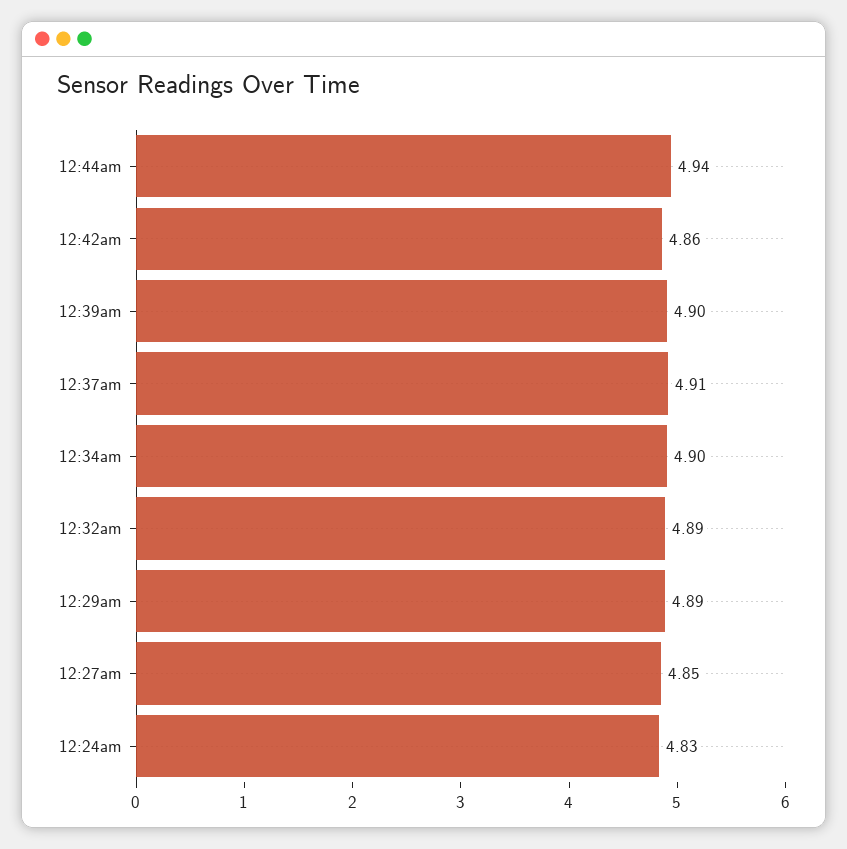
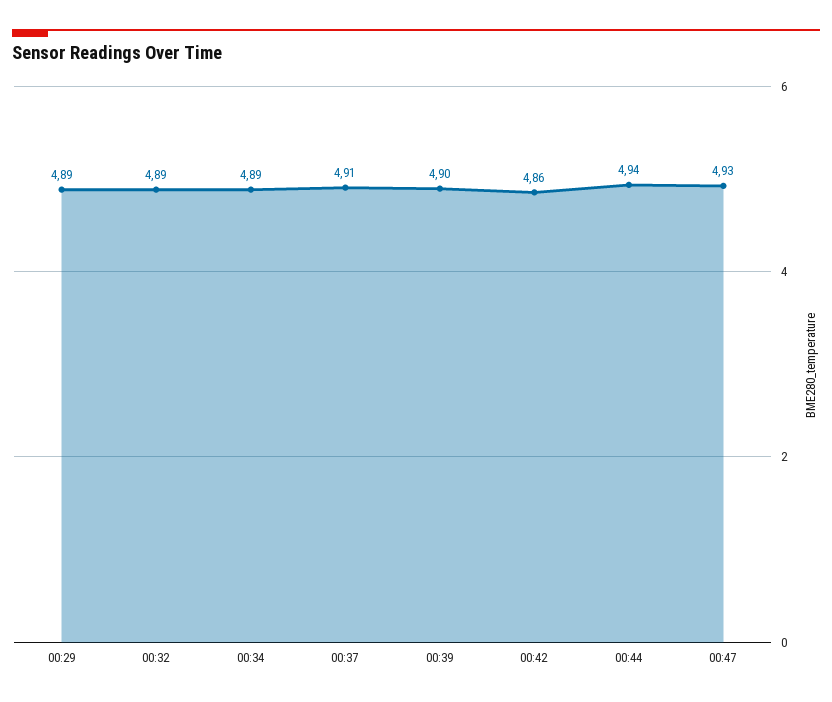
12:34am: 4.9 -> 4.89
12:27am: 4.85 -> none
12:24am: 4.83 -> none
00:47: none -> 4.93

